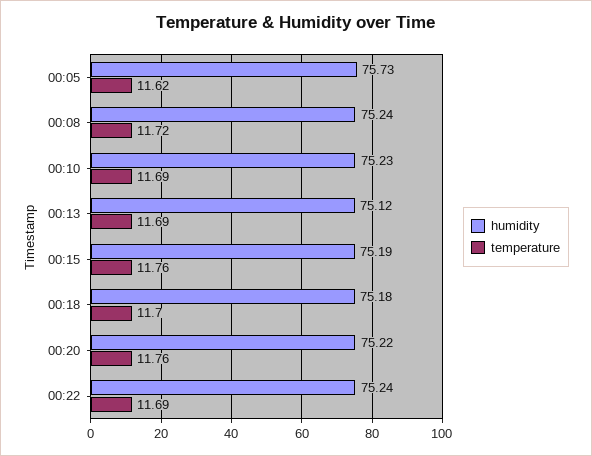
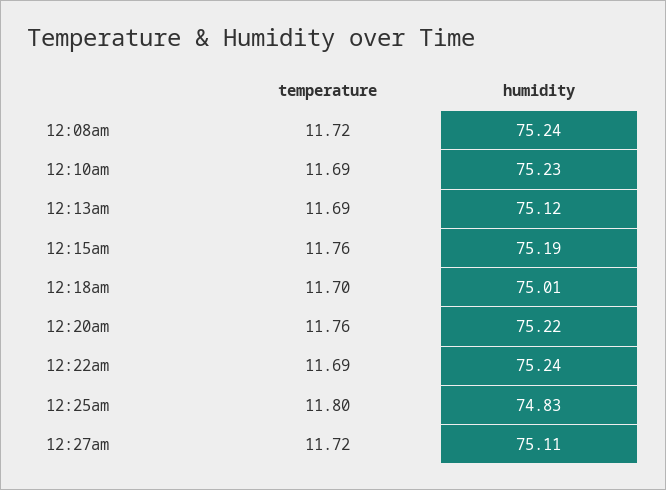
humidity, 00:05: 75.73 -> none
temperature, 00:05: 11.62 -> none
humidity, 00:18: 75.18 -> 75.01
temperature, 12:25am: none -> 11.8
humidity, 12:25am: none -> 74.83
temperature, 12:27am: none -> 11.72
humidity, 12:27am: none -> 75.11

